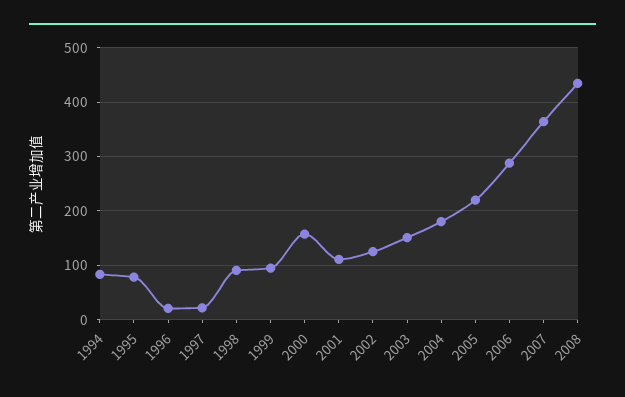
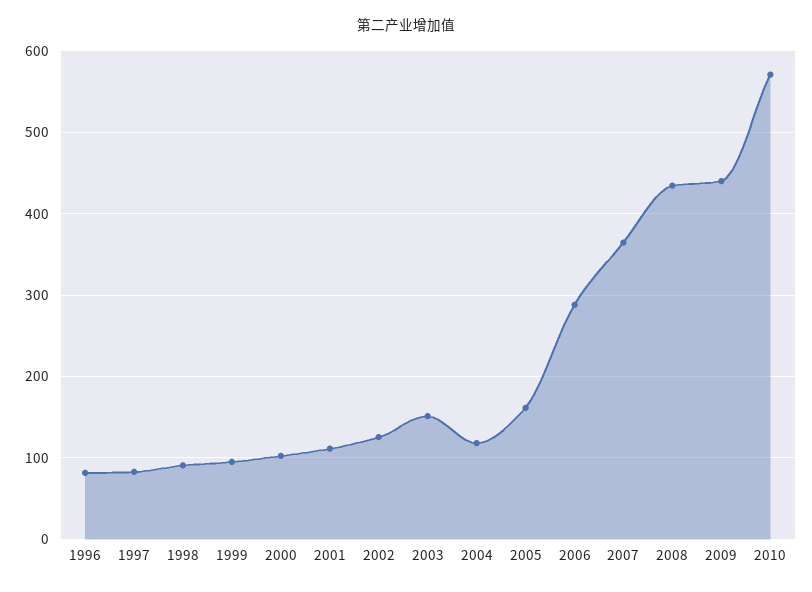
1994: 80 -> none
1995: 80 -> none
1996: 20 -> 80
1997: 20 -> 80
2000: 160 -> 100
2004: 180 -> 120
2005: 220 -> 160
2009: none -> 440
2010: none -> 570

